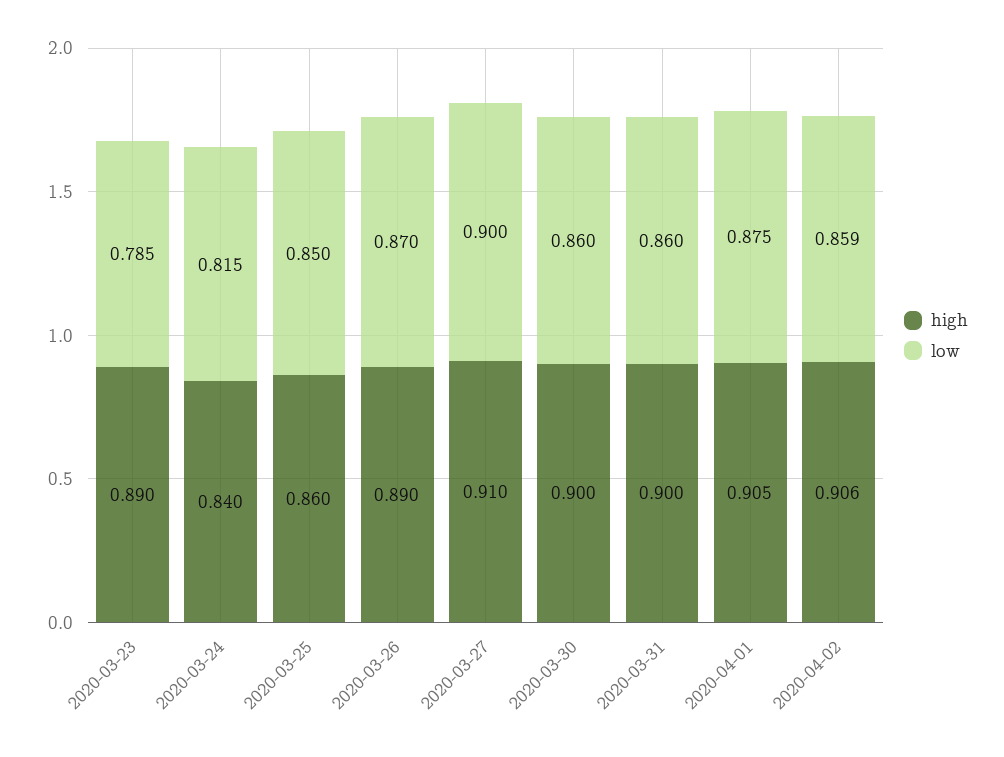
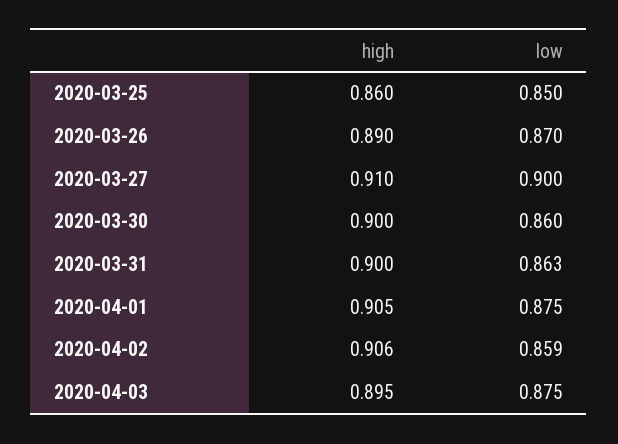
high, 2020-03-23: 0.89 -> none
low, 2020-03-23: 0.785 -> none
high, 2020-03-24: 0.84 -> none
low, 2020-03-24: 0.815 -> none
low, 2020-03-31: 0.86 -> 0.863
high, 2020-04-03: none -> 0.895
low, 2020-04-03: none -> 0.875

